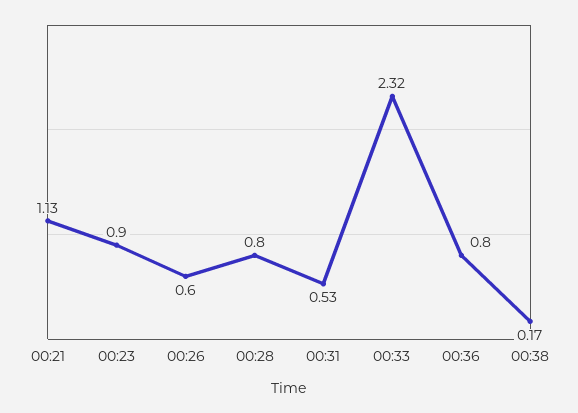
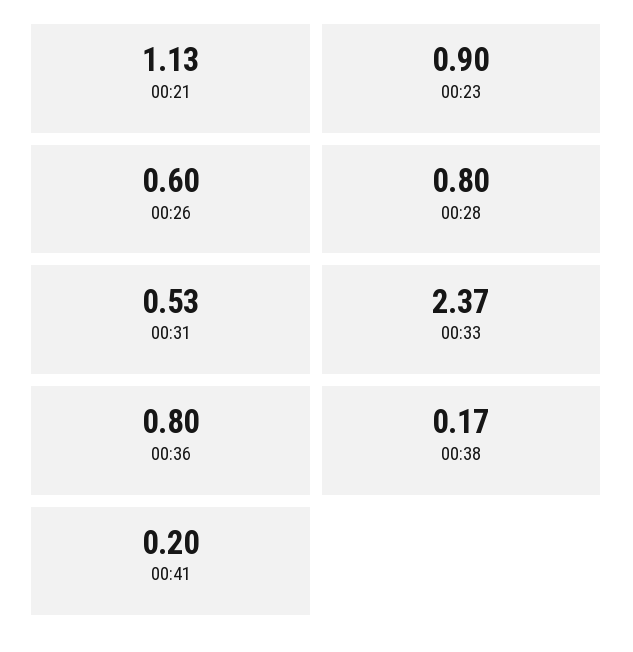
00:33: 2.32 -> 2.37
00:41: none -> 0.2

